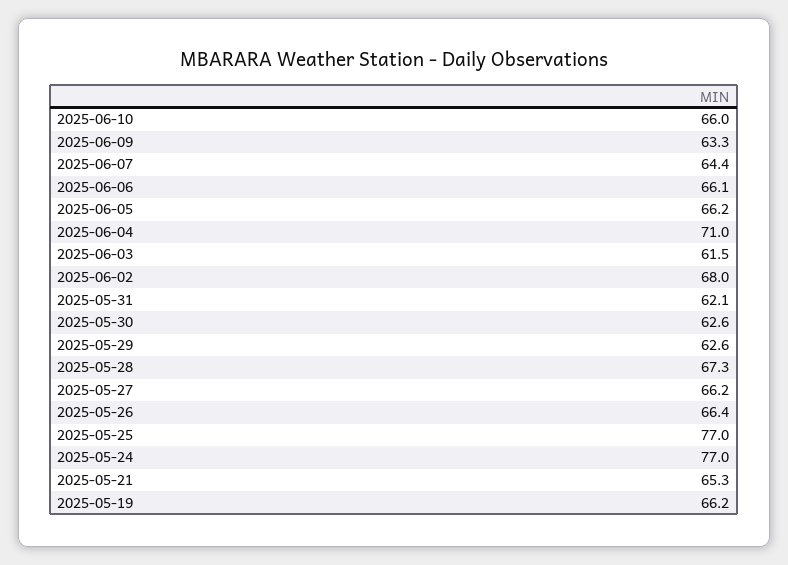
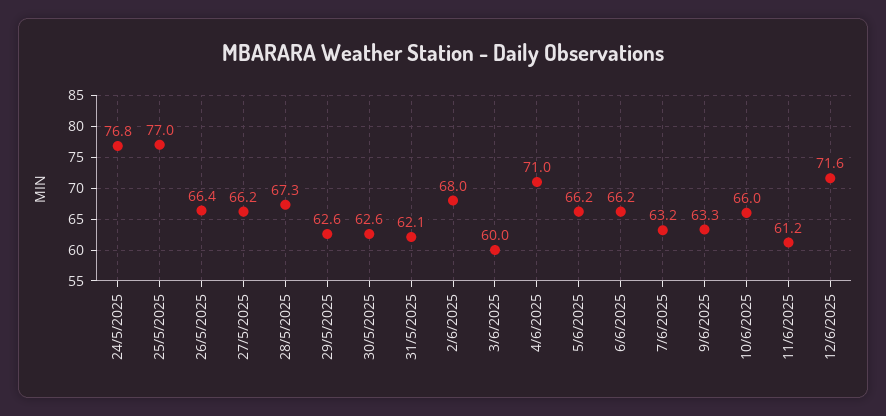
2025-06-07: 64.4 -> 63.2
2025-06-06: 66.1 -> 66.2
2025-06-03: 61.5 -> 60
2025-05-24: 77 -> 76.8
2025-05-21: 65.3 -> none
2025-05-19: 66.2 -> none
11/6/2025: none -> 61.2
12/6/2025: none -> 71.6

